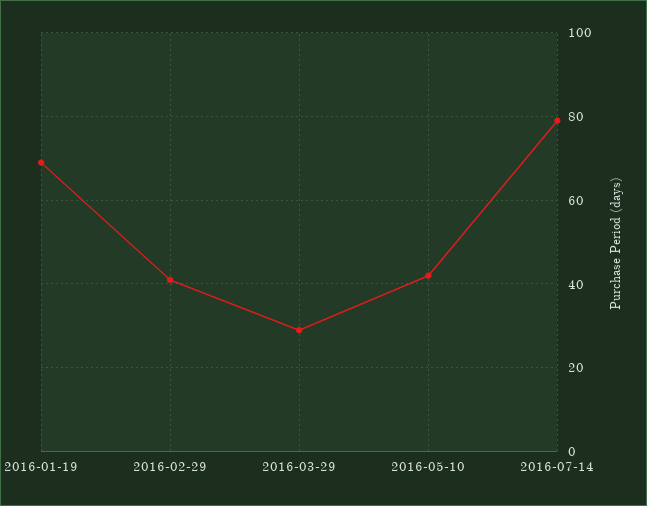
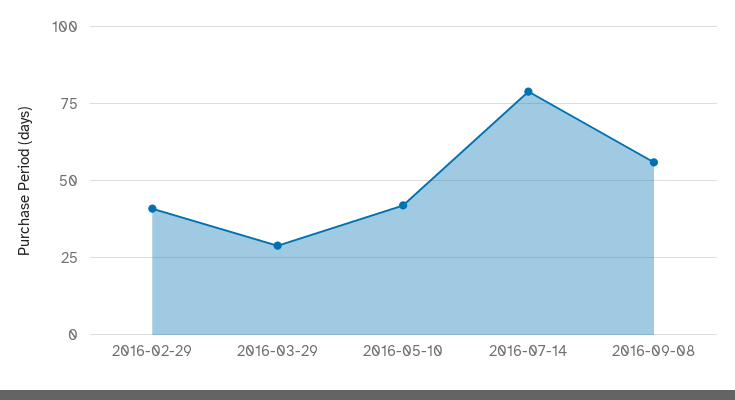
2016-01-19: 70 -> none
2016-09-08: none -> 55

